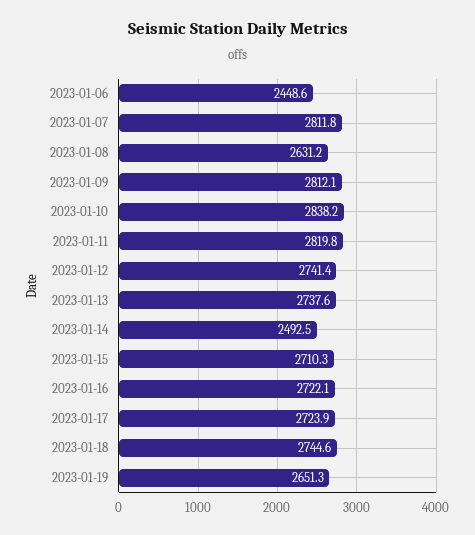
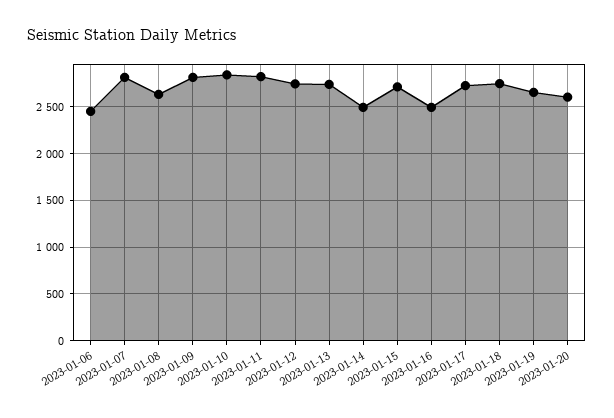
2023-01-16: 2722.1 -> 2500
2023-01-20: none -> 2600

